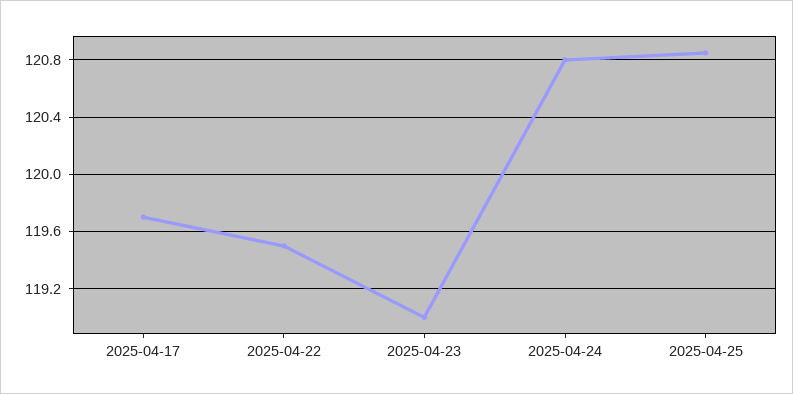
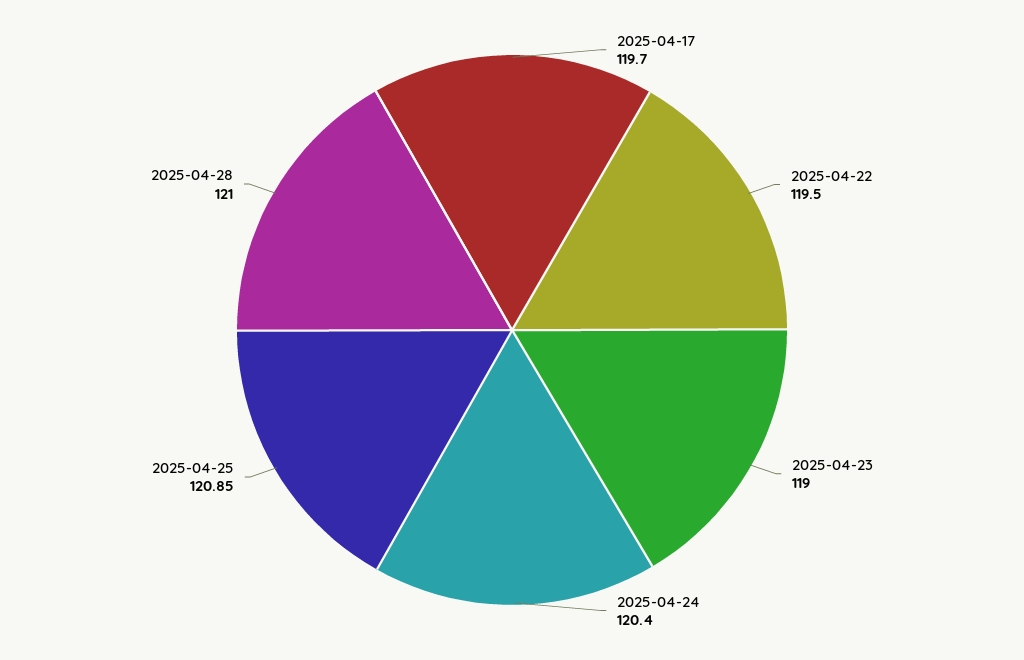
2025-04-24: 120.8 -> 120.4
2025-04-28: none -> 121

